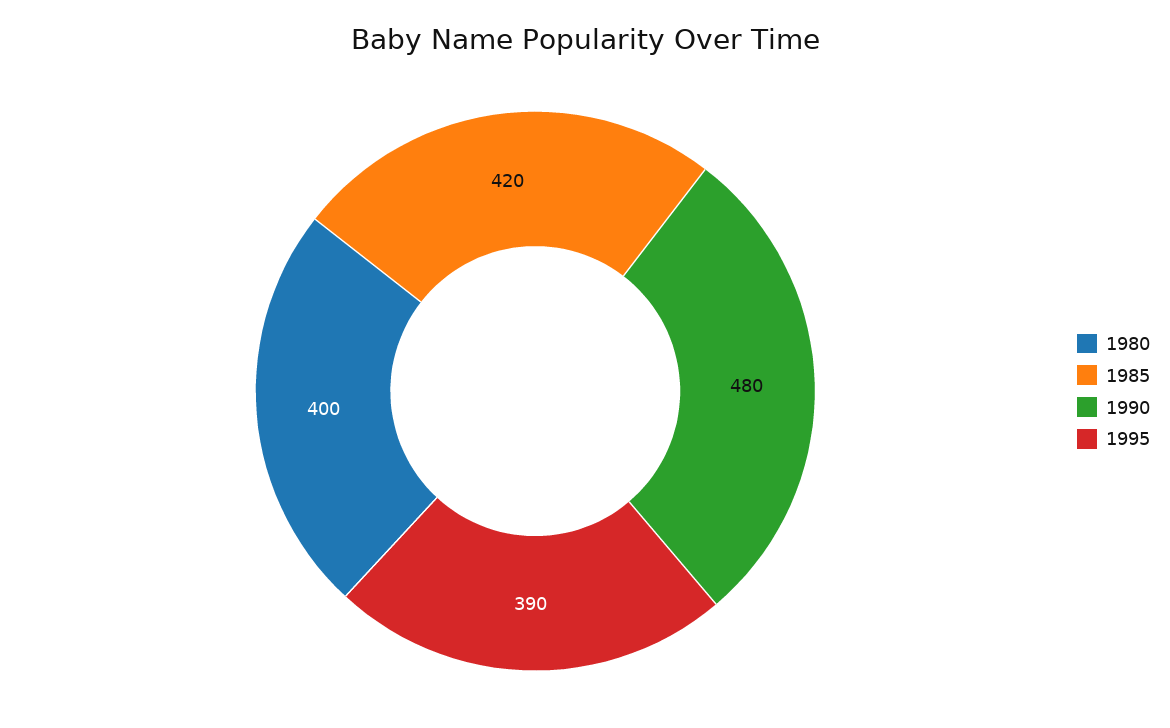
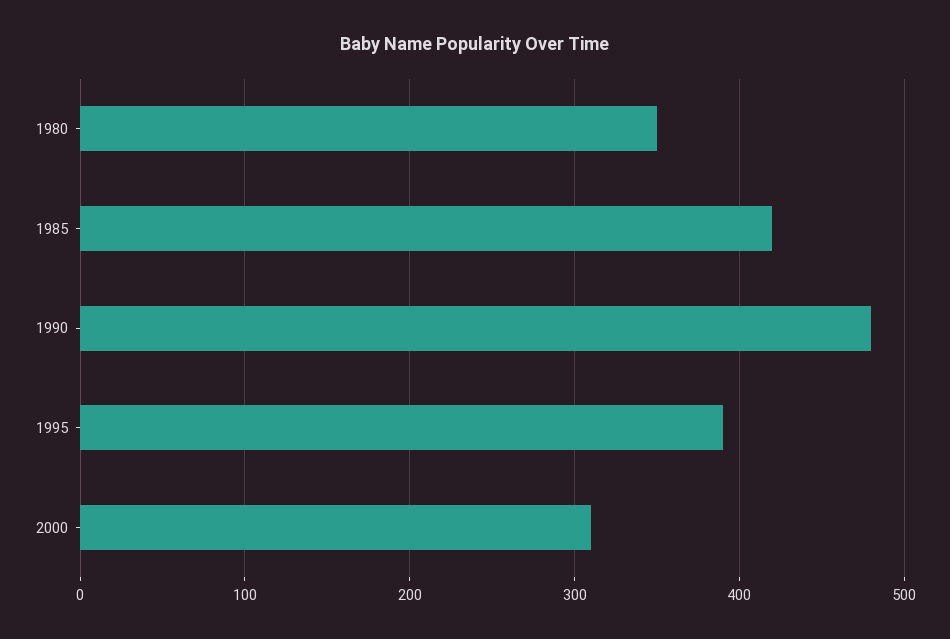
1980: 400 -> 350
2000: none -> 310

